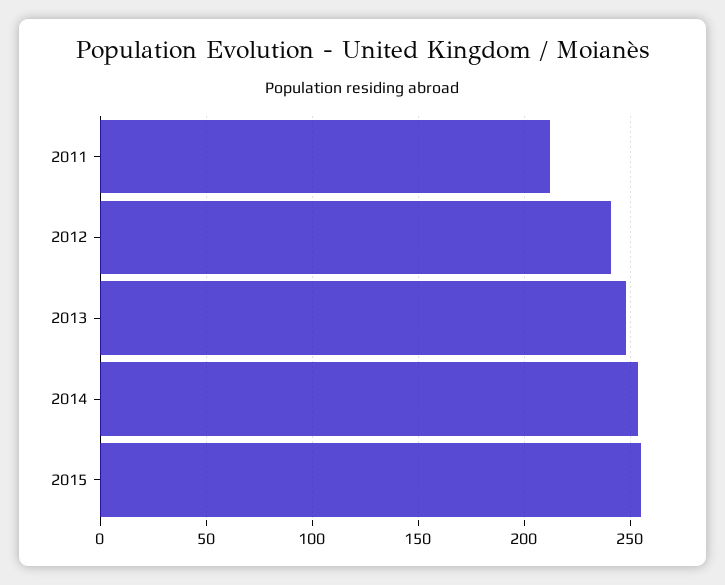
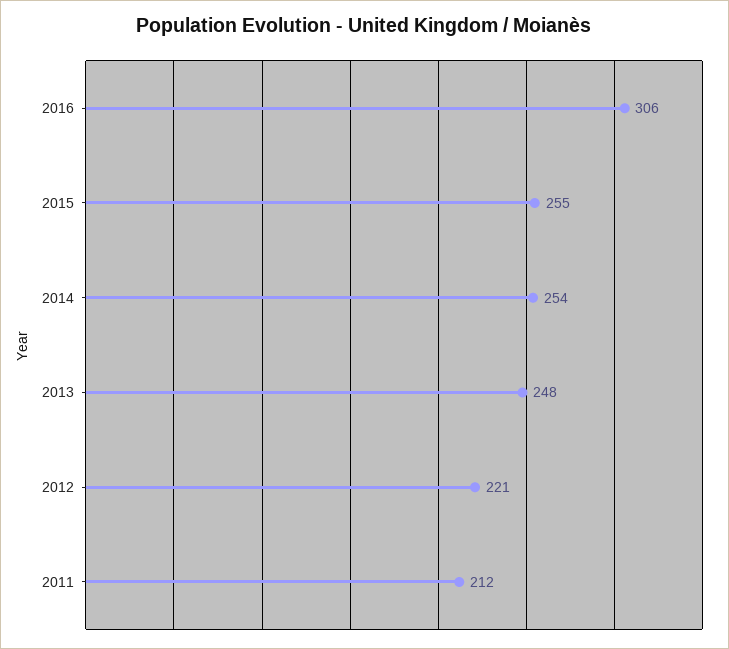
2012: 240 -> 221
2016: none -> 306

